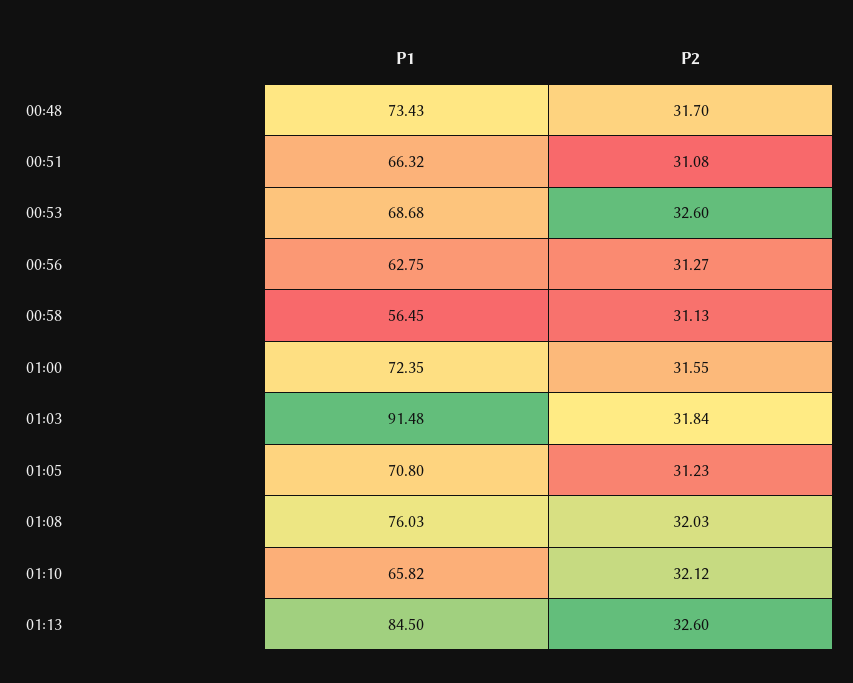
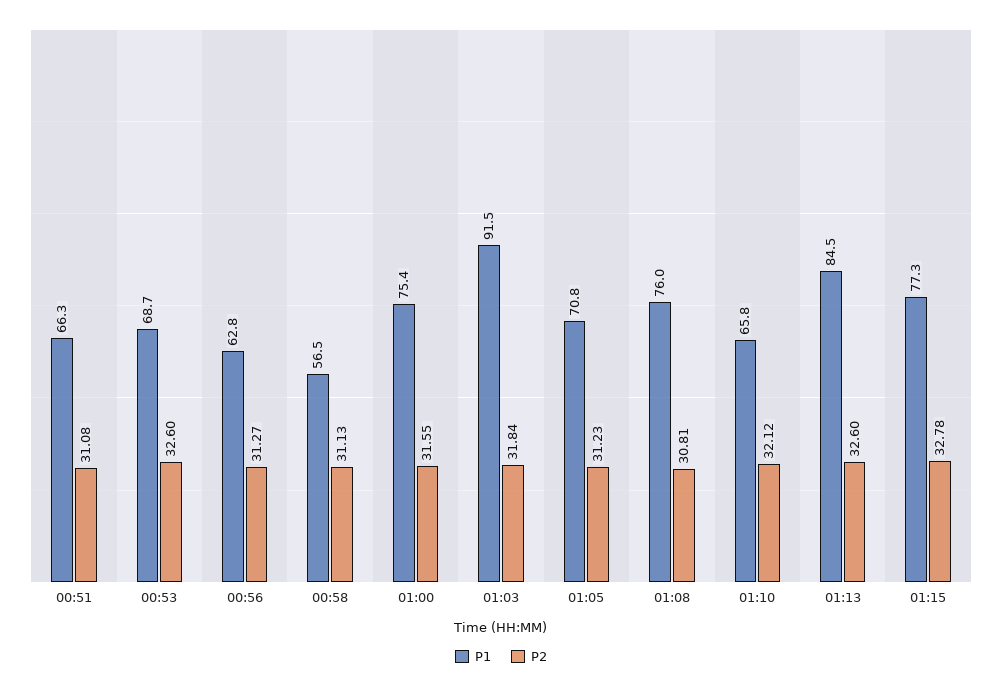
P1, 00:48: 73.43 -> none
P2, 00:48: 31.7 -> none
P1, 01:00: 72.35 -> 75.4
P2, 01:08: 32.03 -> 30.81
P1, 01:15: none -> 77.3
P2, 01:15: none -> 32.78

